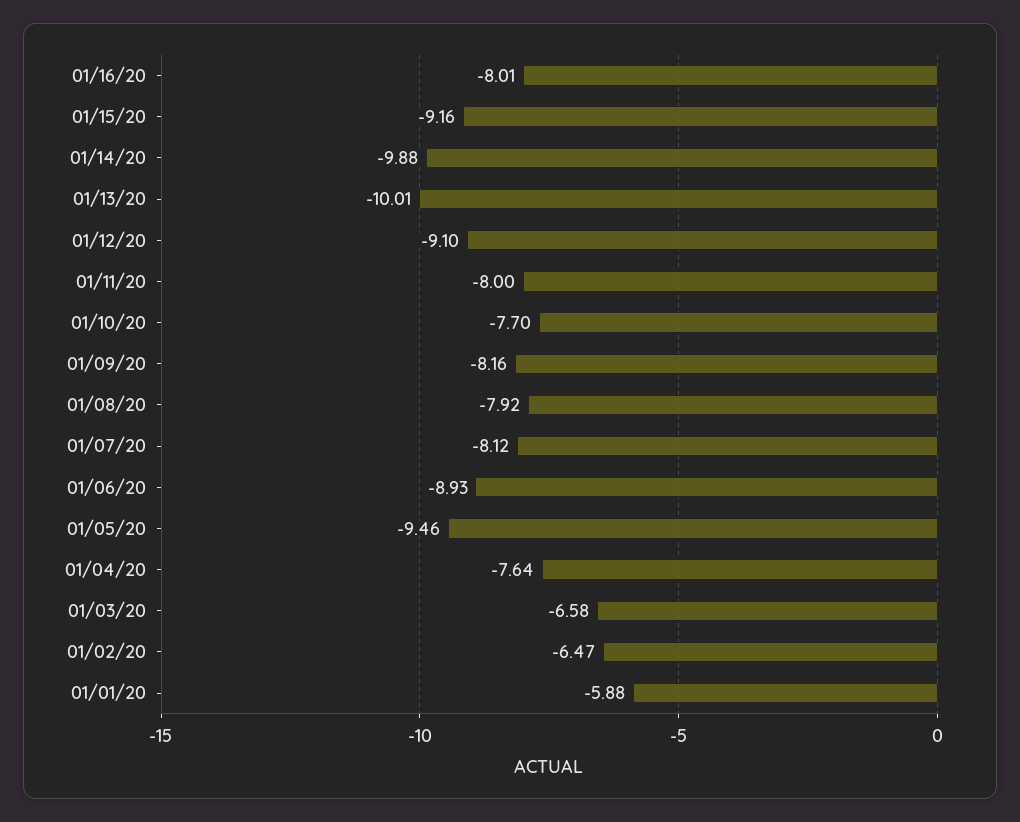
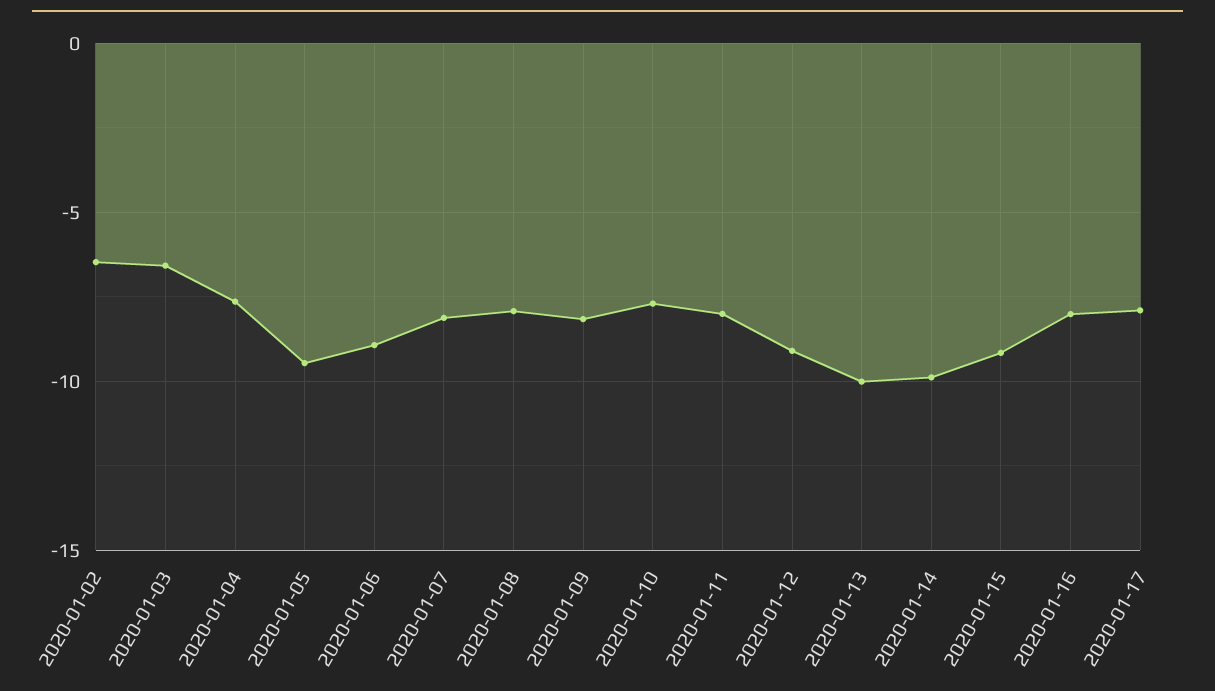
01/01/20: -5.88 -> none
2020-01-17: none -> -8

